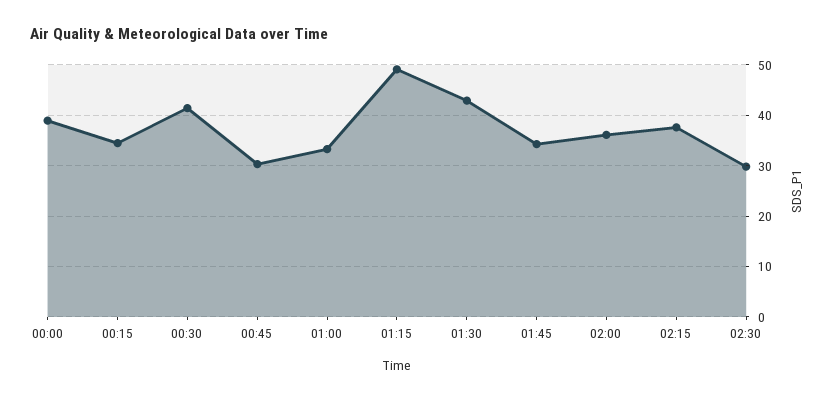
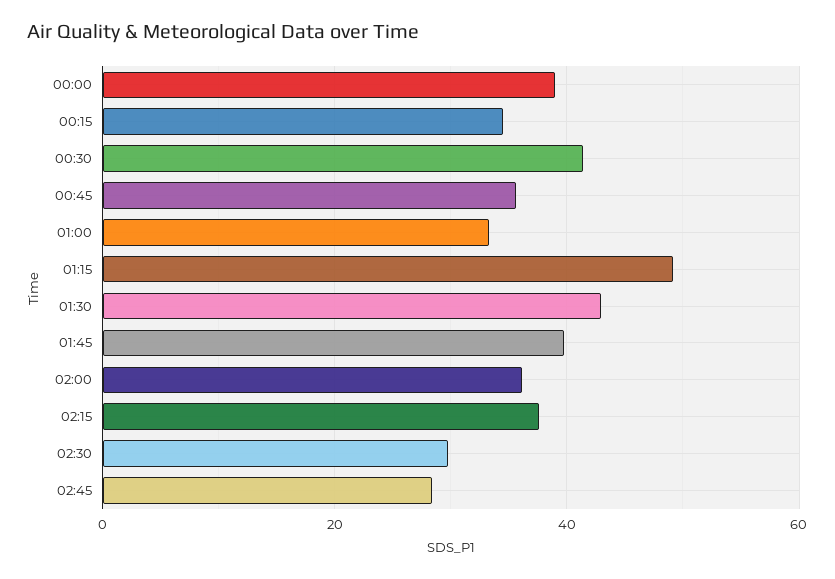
00:45: 30 -> 36
01:45: 34 -> 40
02:45: none -> 28

